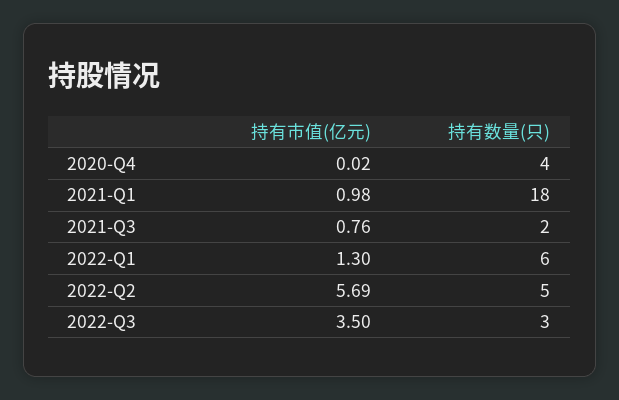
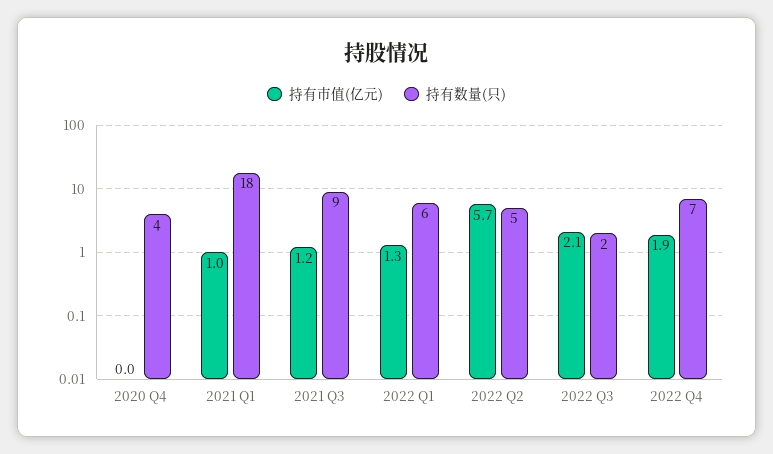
持有市值(亿元), 2021-Q3: 0.76 -> 1.2
持有数量(只), 2021-Q3: 2 -> 9
持有市值(亿元), 2022-Q3: 3.5 -> 2.1
持有数量(只), 2022-Q3: 3 -> 2
持有市值(亿元), 2022 Q4: none -> 1.9
持有数量(只), 2022 Q4: none -> 7

